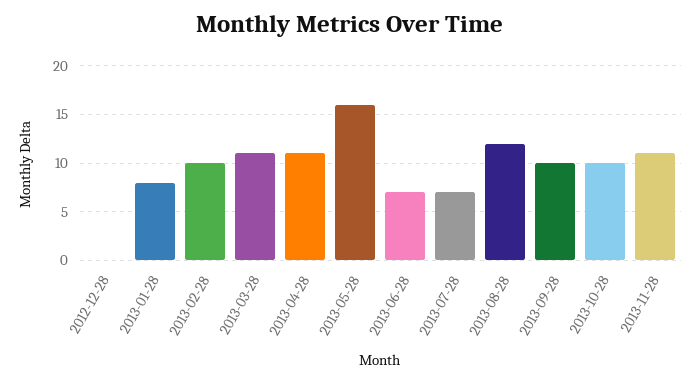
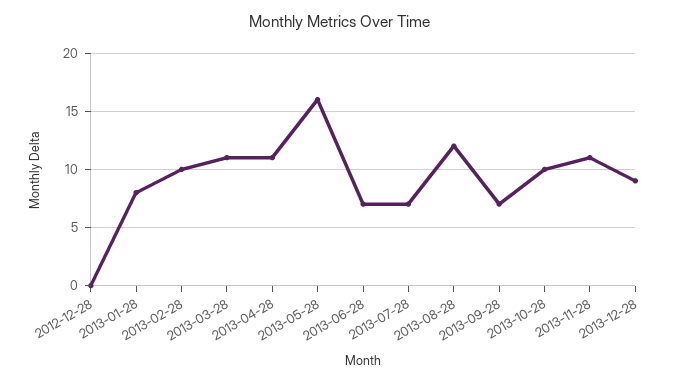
2013-09-28: 10 -> 7
2013-12-28: none -> 9

